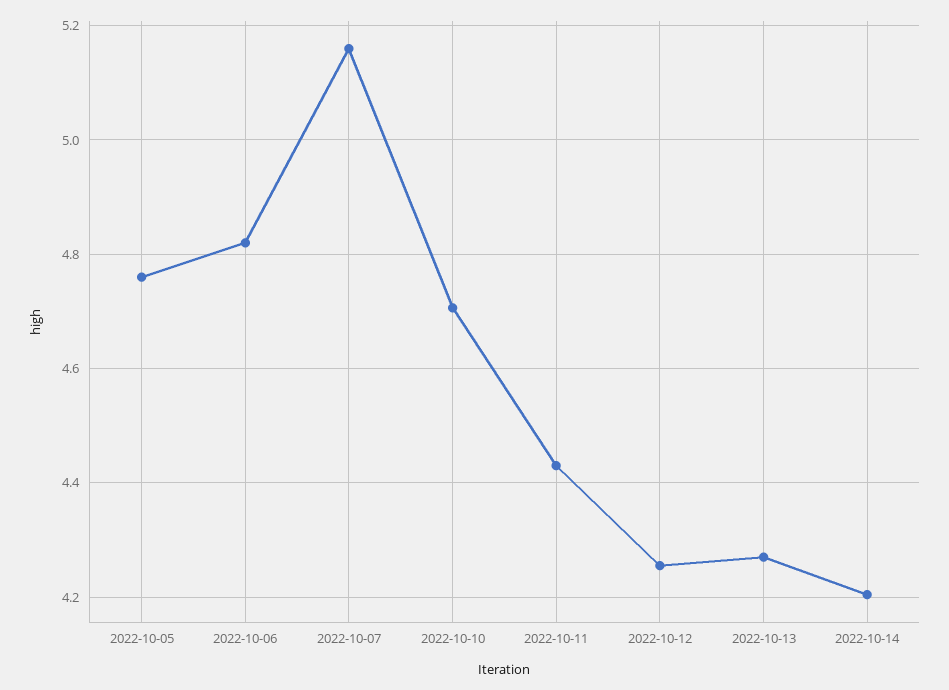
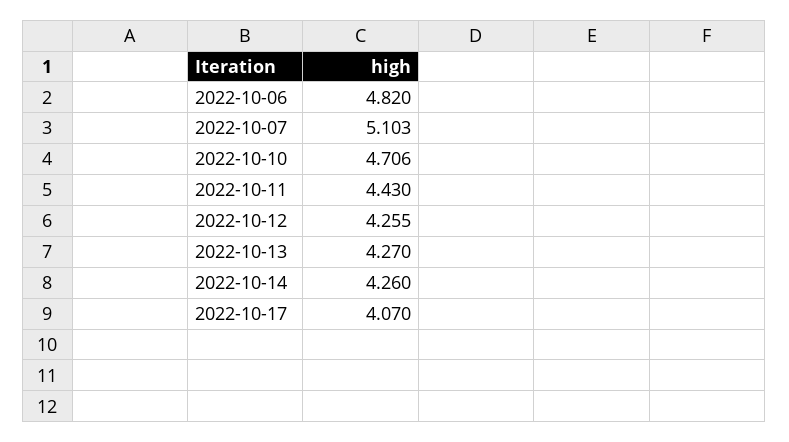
2022-10-05: 4.76 -> none
2022-10-07: 5.16 -> 5.103
2022-10-14: 4.2 -> 4.26
2022-10-17: none -> 4.07

